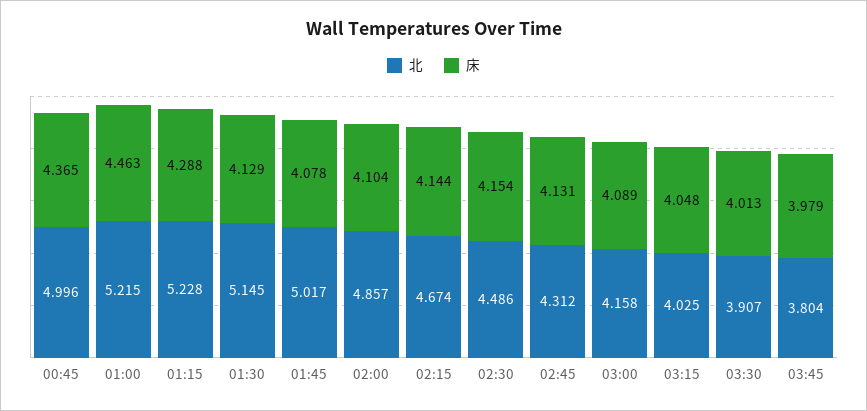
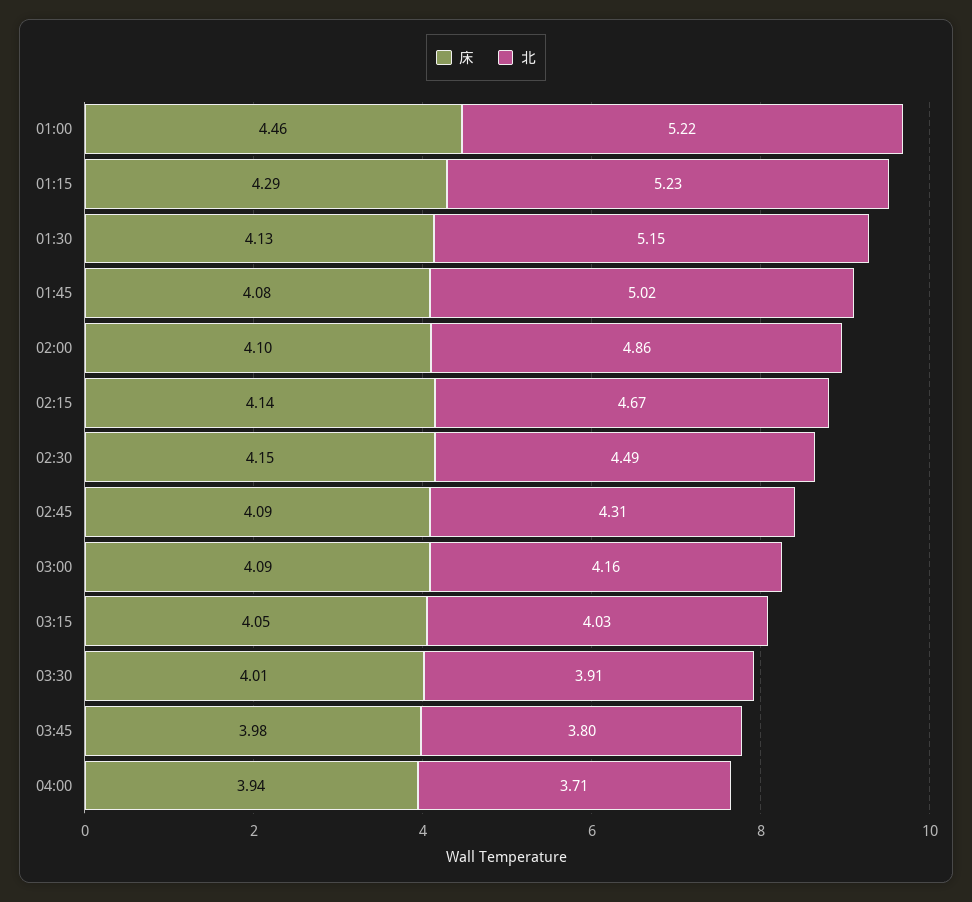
北, 00:45: 4.996 -> none
床, 00:45: 4.365 -> none
床, 02:45: 4.131 -> 4.09
床, 04:00: none -> 3.94
北, 04:00: none -> 3.71

